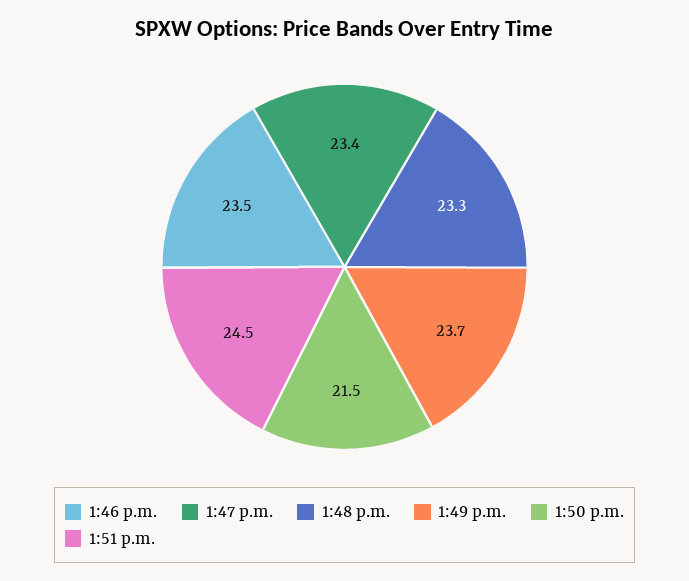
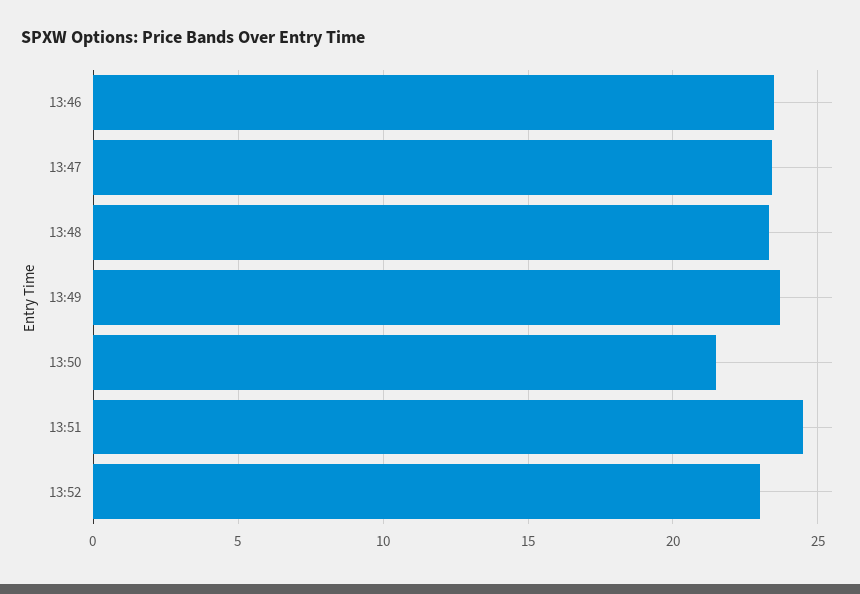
13:52: none -> 23

